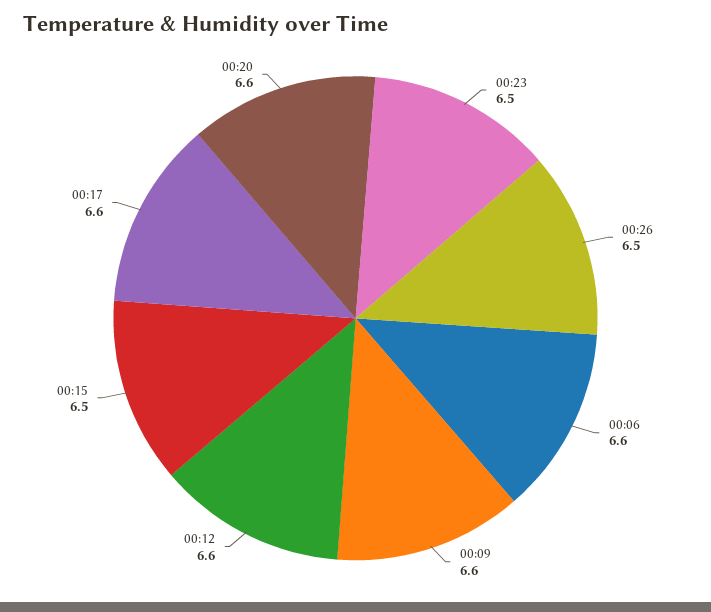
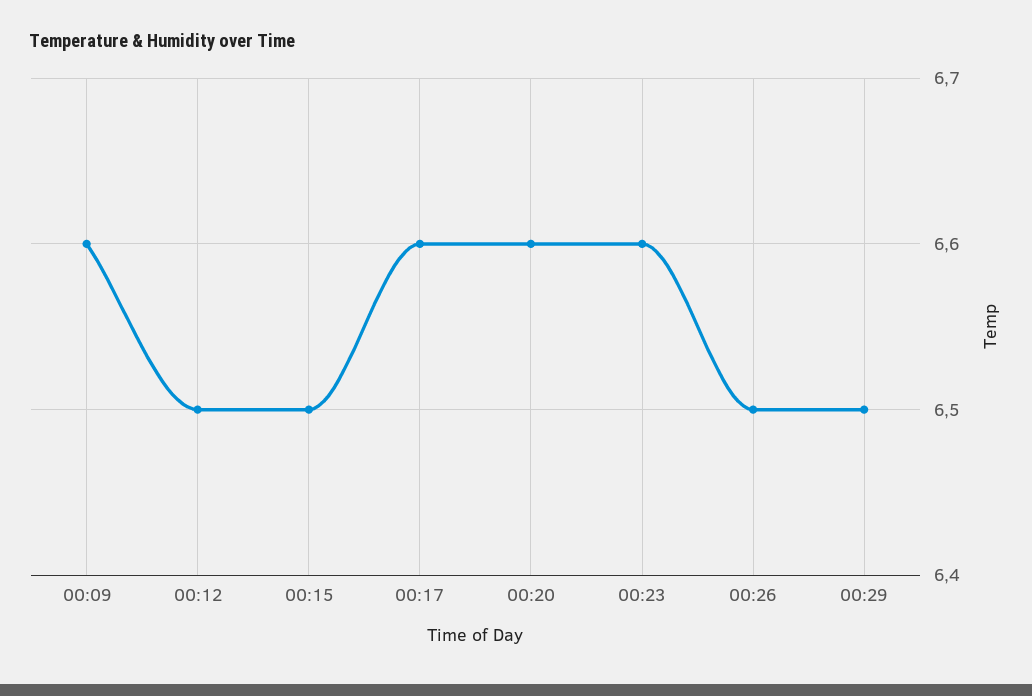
00:23: 6.5 -> 6.6
00:06: 6.6 -> none
00:12: 6.6 -> 6.5
00:29: none -> 6.5

